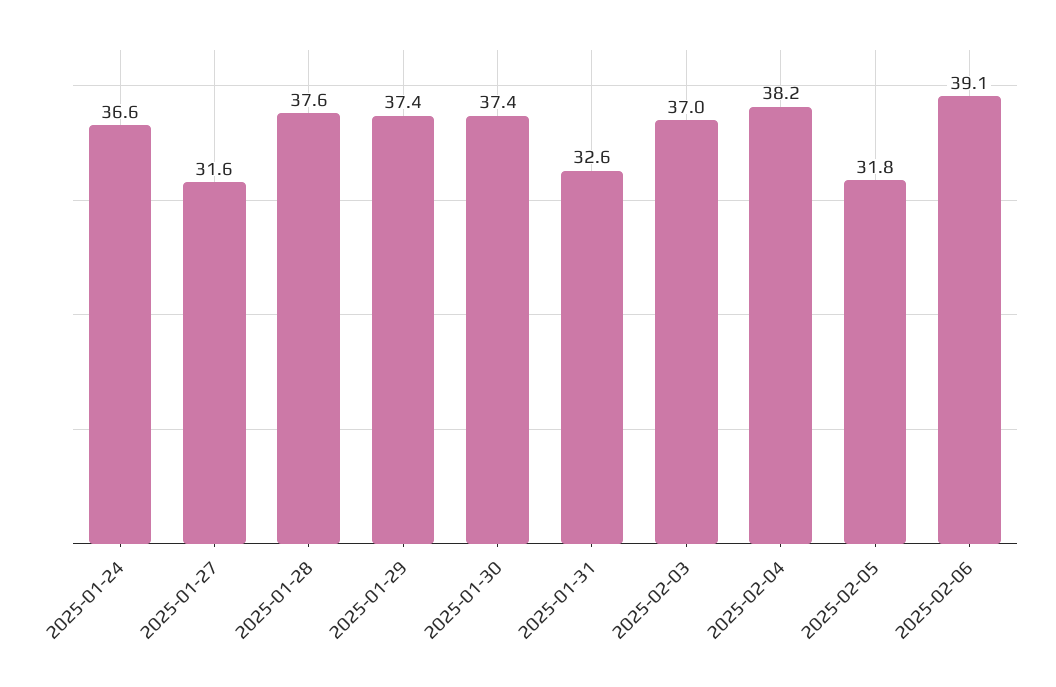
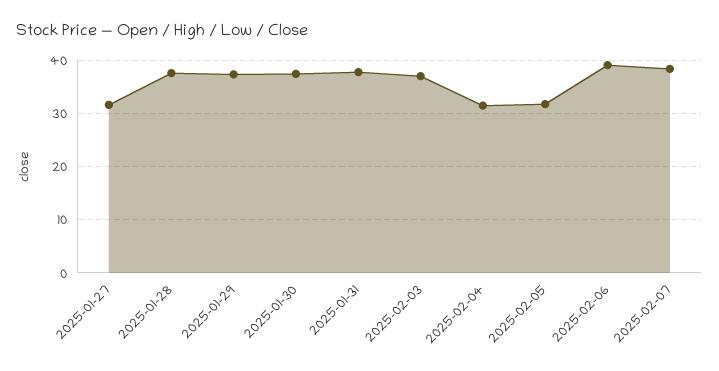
2025-01-24: 36.6 -> none
2025-01-31: 32.6 -> 38
2025-02-04: 38.2 -> 32
2025-02-07: none -> 38

